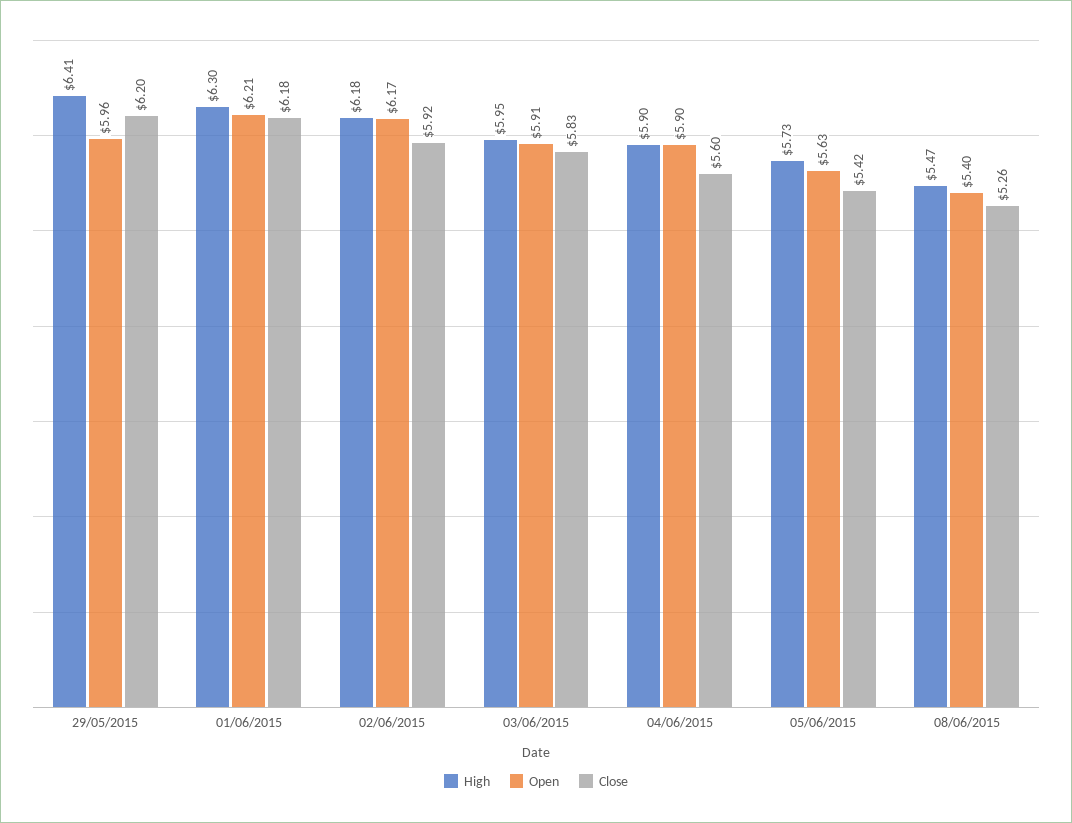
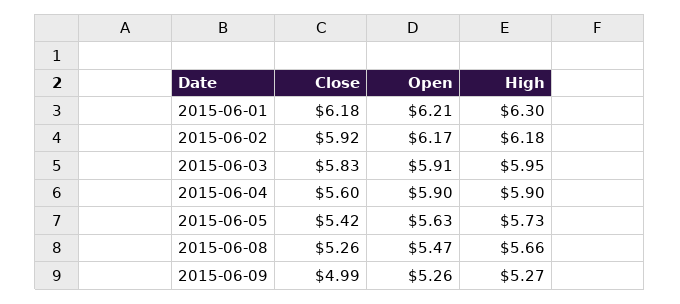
High, 29/05/2015: 6.41 -> none
Open, 29/05/2015: 5.96 -> none
Close, 29/05/2015: 6.2 -> none
High, 08/06/2015: 5.47 -> 5.66
Open, 08/06/2015: 5.4 -> 5.47
Close, 2015-06-09: none -> 4.99
Open, 2015-06-09: none -> 5.26
High, 2015-06-09: none -> 5.27

